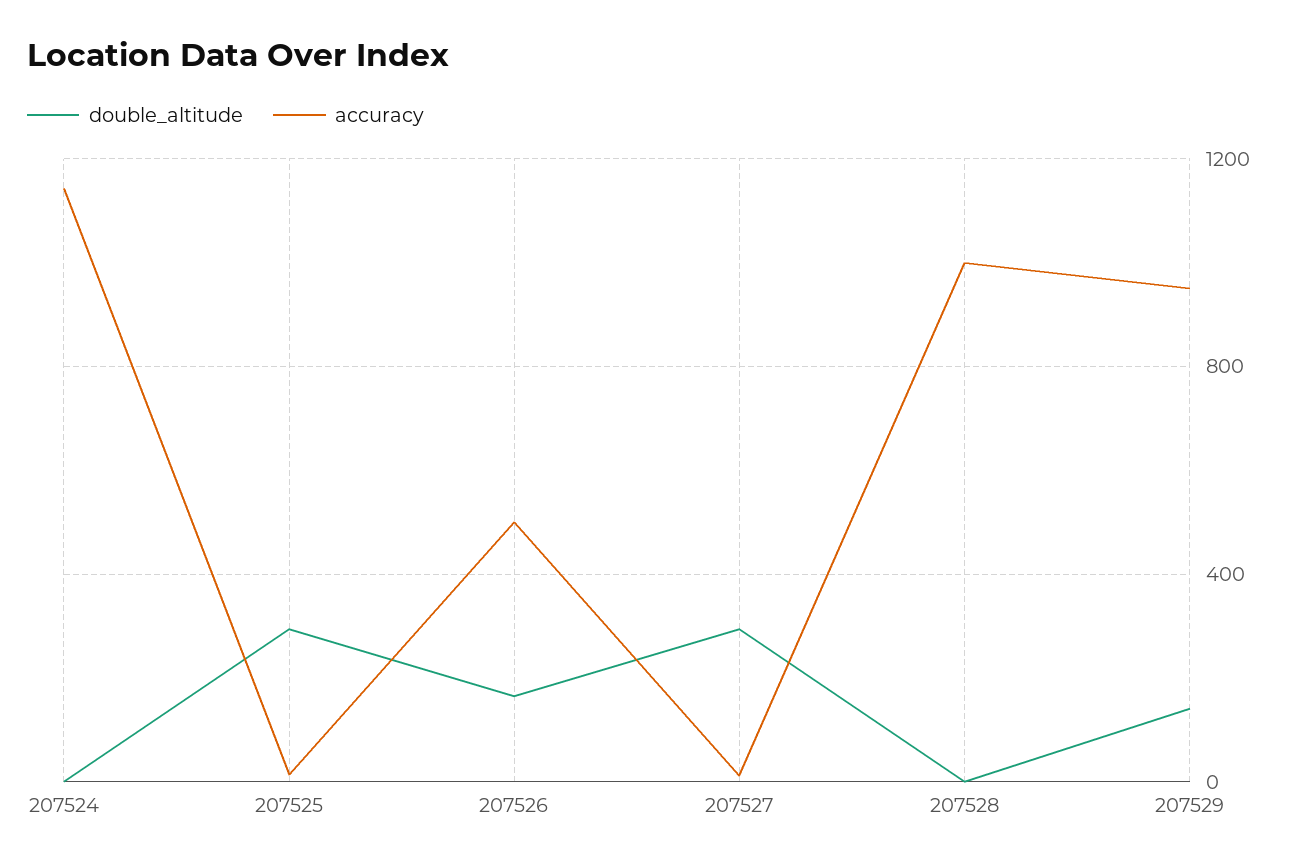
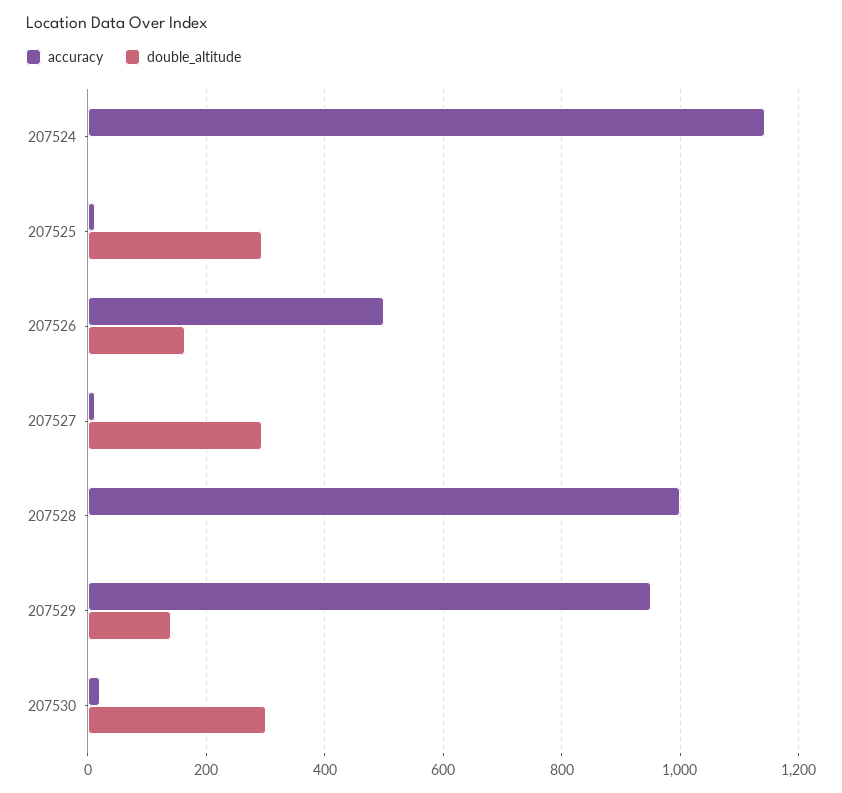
accuracy, 207530: none -> 20
double_altitude, 207530: none -> 300

